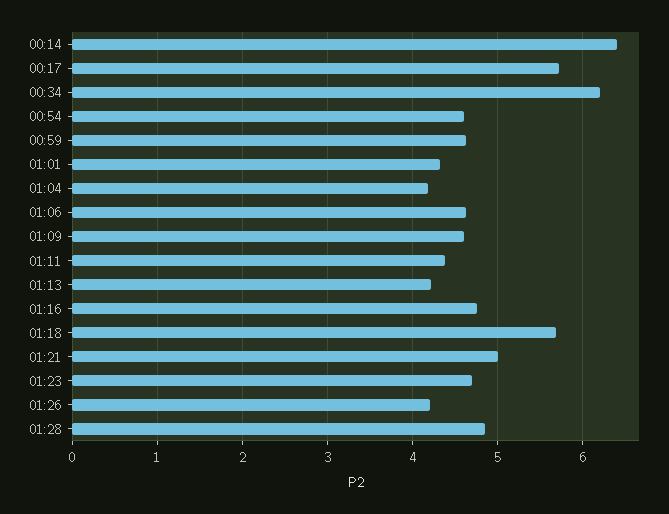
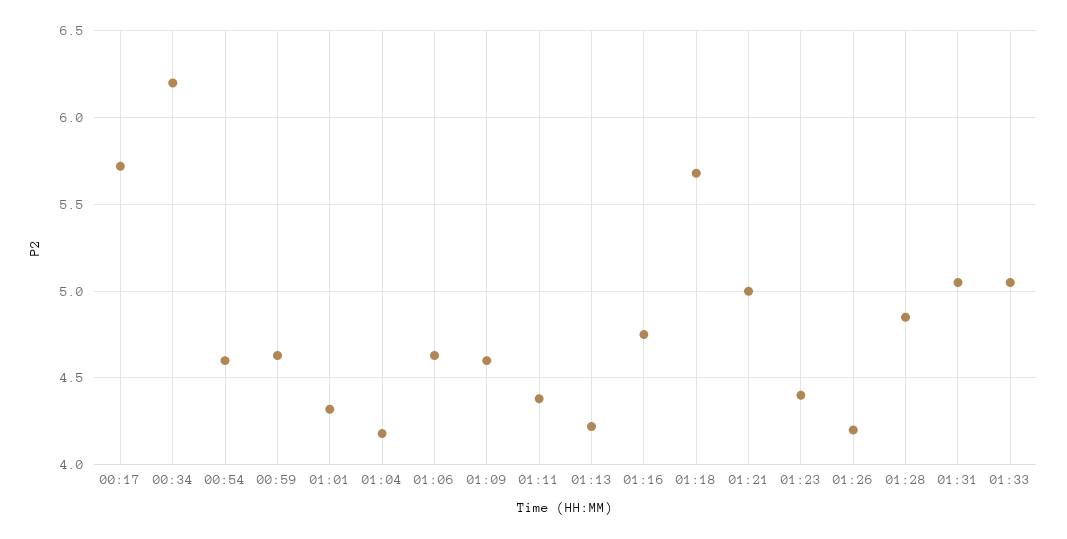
00:14: 6.4 -> none
01:23: 4.7 -> 4.4
01:31: none -> 5.05
01:33: none -> 5.05

